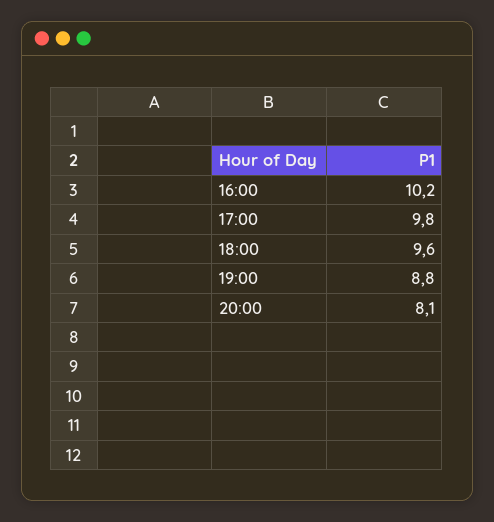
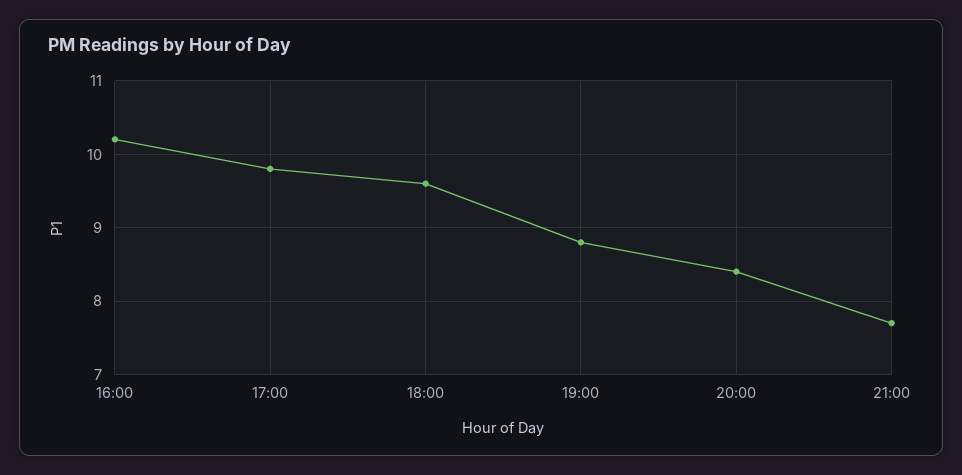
20:00: 8.1 -> 8.4
21:00: none -> 7.7

